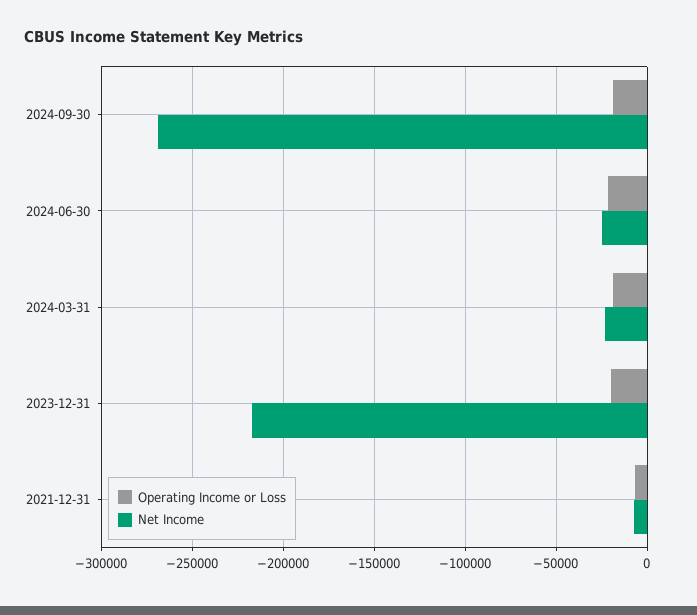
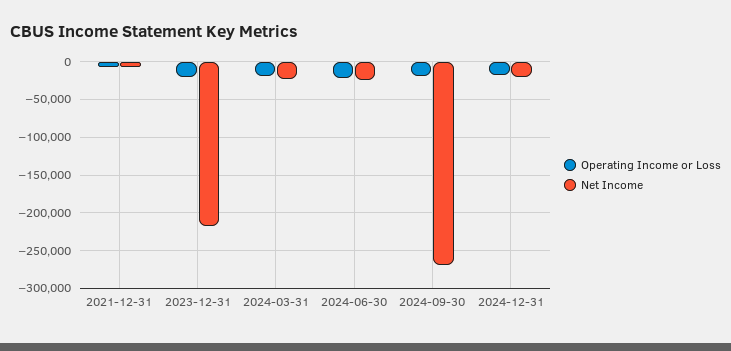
Operating Income or Loss, 2024-12-31: none -> -20000
Net Income, 2024-12-31: none -> -20000

